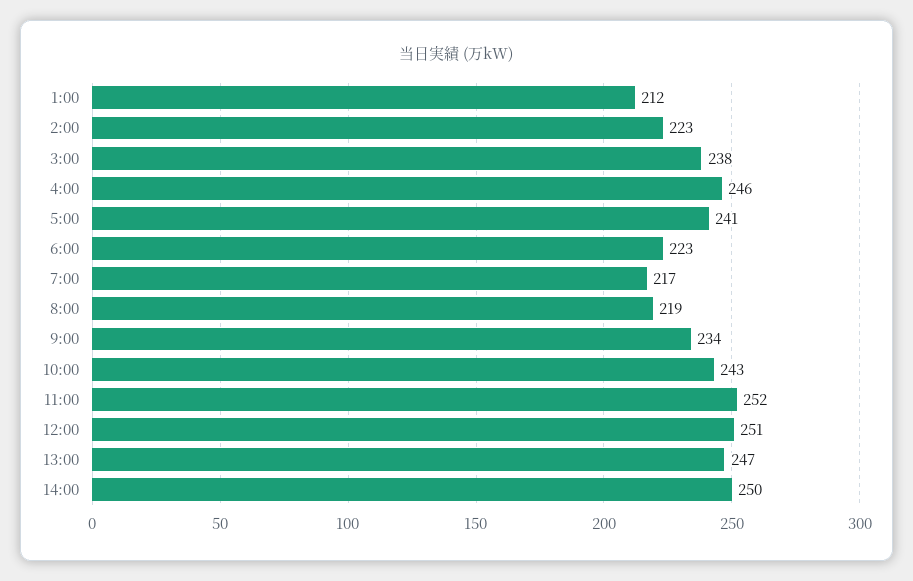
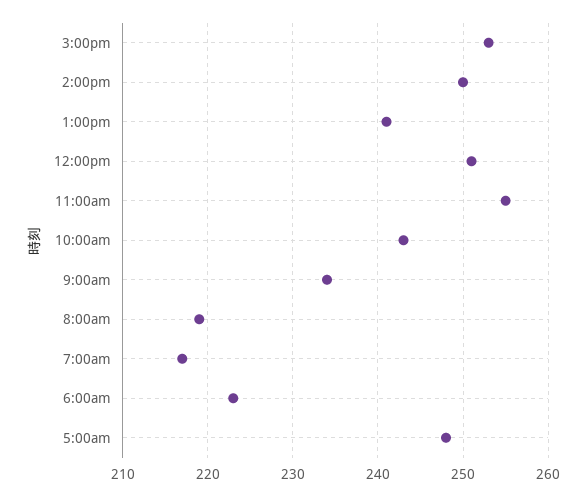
1:00: 212 -> none
2:00: 223 -> none
3:00: 238 -> none
4:00: 246 -> none
5:00: 241 -> 248
11:00: 252 -> 255
13:00: 247 -> 241
3:00pm: none -> 253

